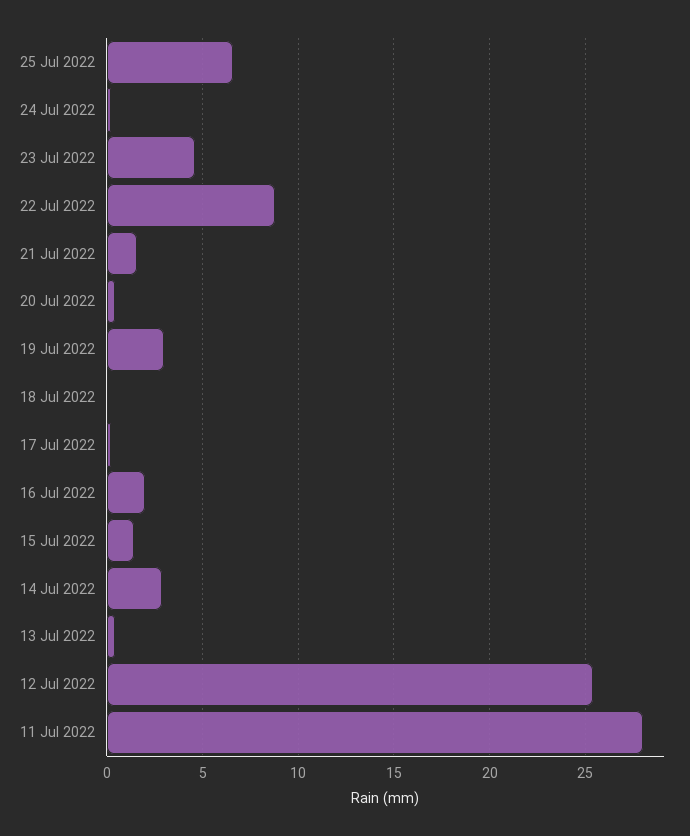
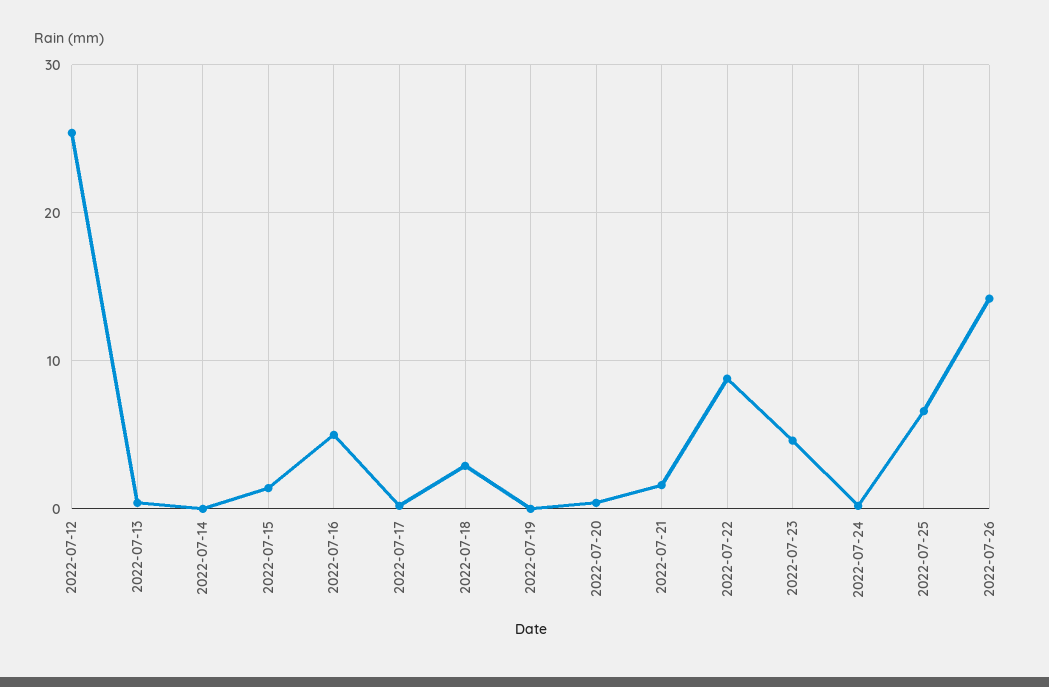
19 Jul 2022: 3 -> 0
18 Jul 2022: 0 -> 3
16 Jul 2022: 2 -> 5
14 Jul 2022: 3 -> 0
11 Jul 2022: 28 -> none
2022-07-26: none -> 14

